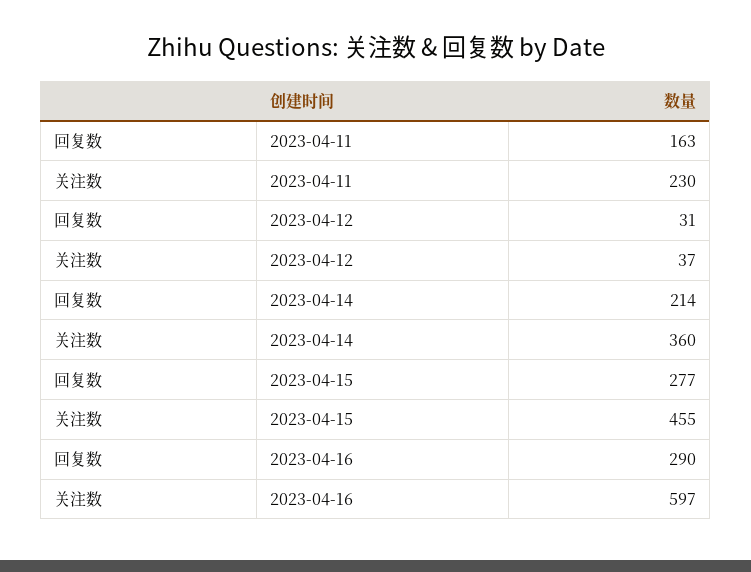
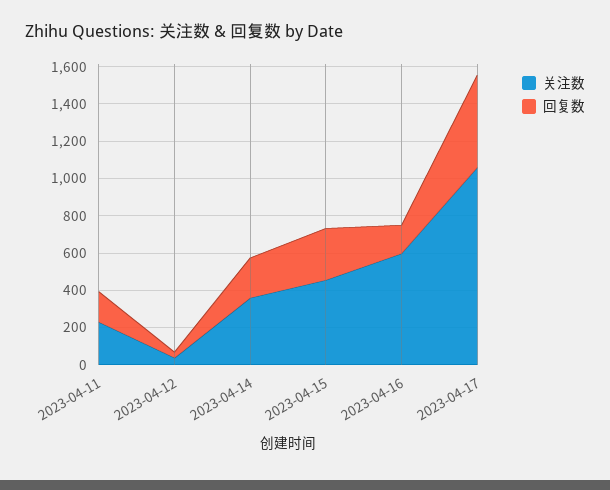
回复数, 2023-04-16: 290 -> 150
关注数, 2023-04-17: none -> 1050
回复数, 2023-04-17: none -> 500

